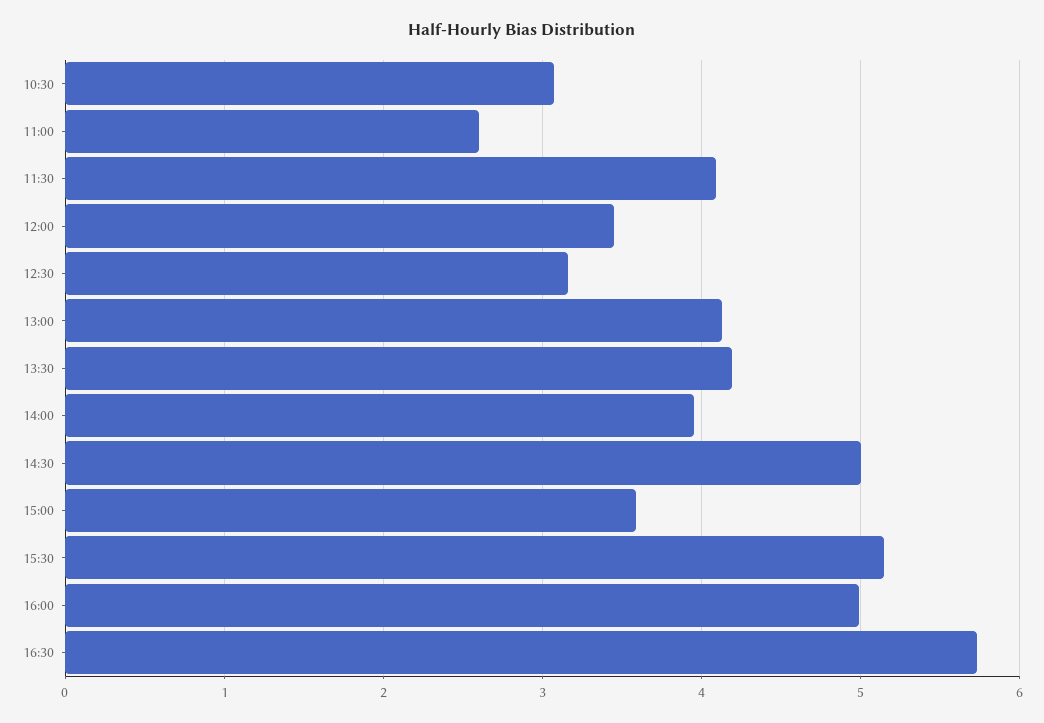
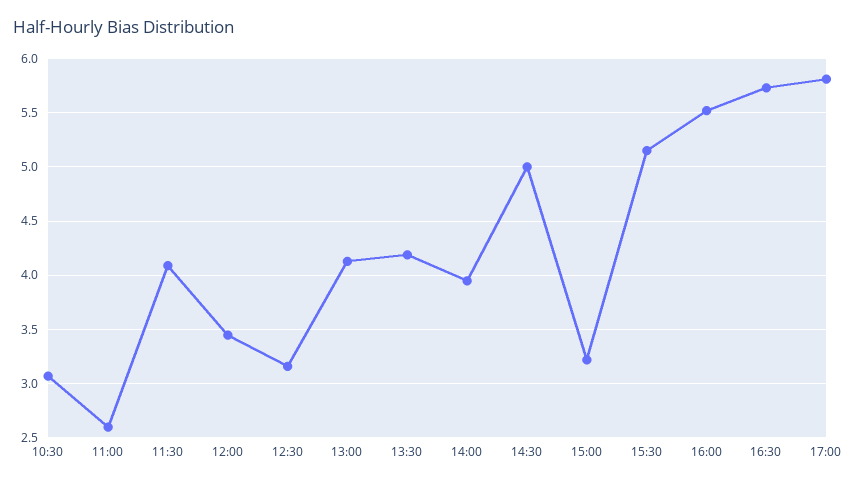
15:00: 3.6 -> 3.2
16:00: 5 -> 5.5
17:00: none -> 5.8

